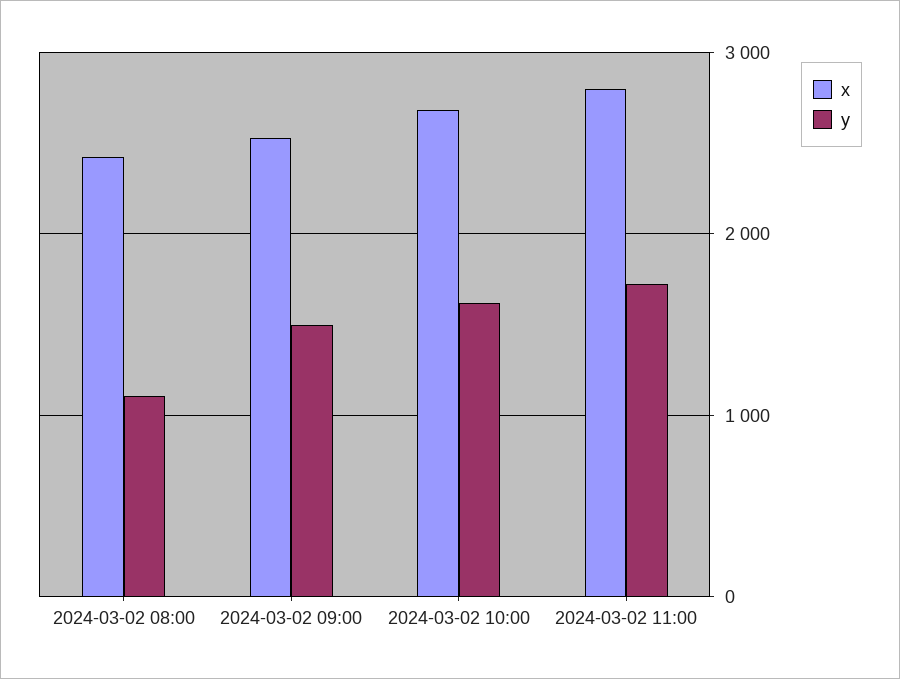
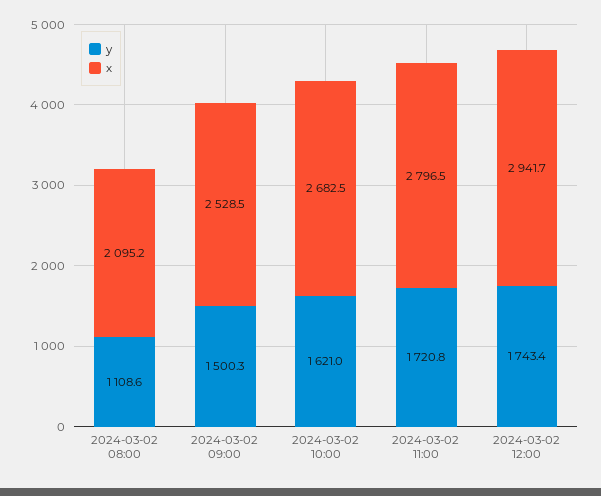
x, 2024-03-02 08:00: 2400 -> 2095.2
y, 2024-03-02 12:00: none -> 1743.4
x, 2024-03-02 12:00: none -> 2941.7

